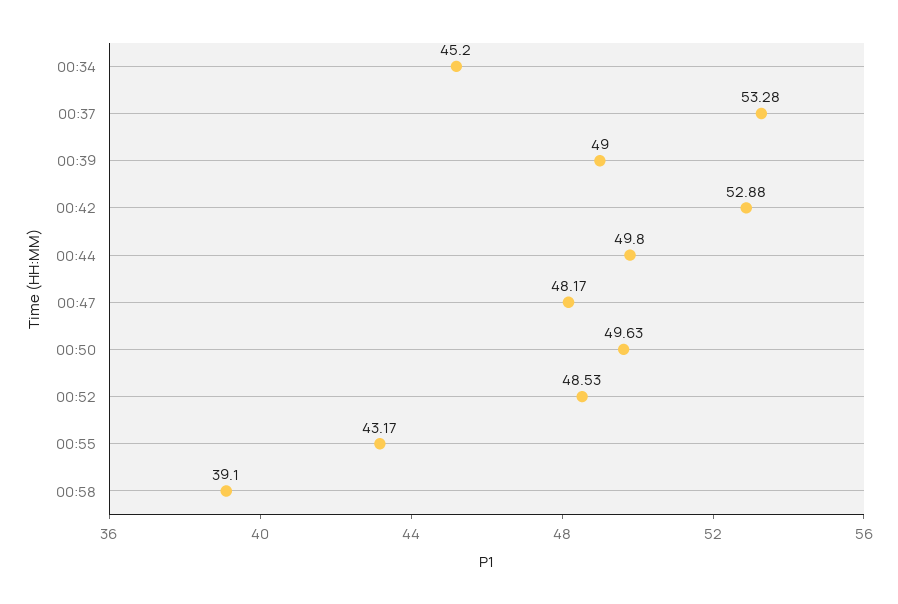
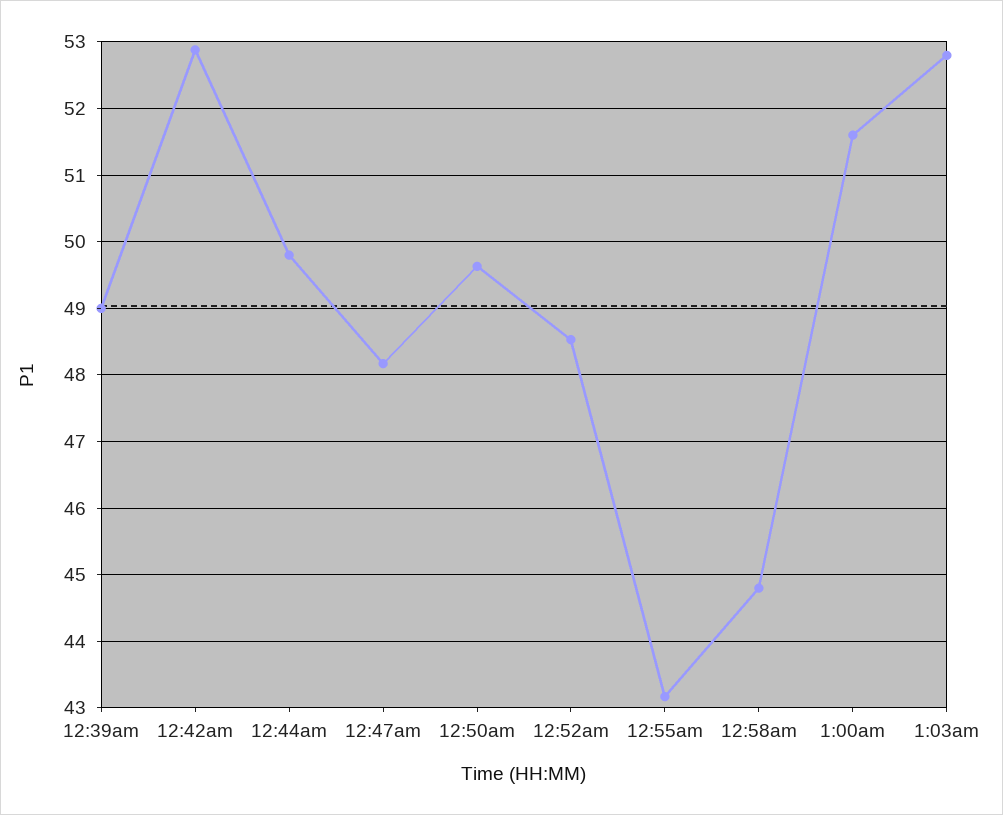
00:34: 45.2 -> none
00:37: 53.28 -> none
00:58: 39.1 -> 44.8
1:00am: none -> 51.6
1:03am: none -> 52.8

